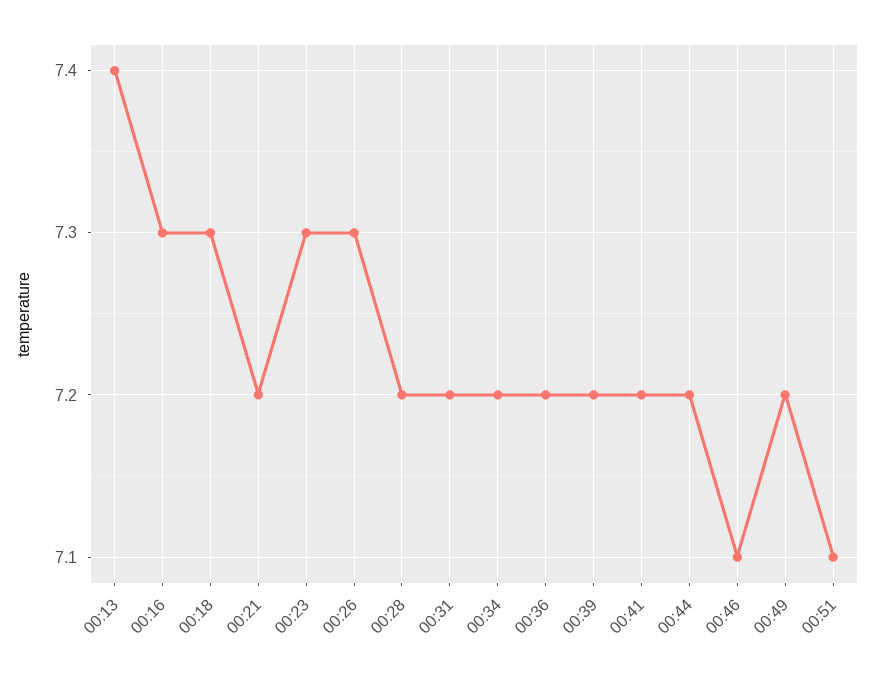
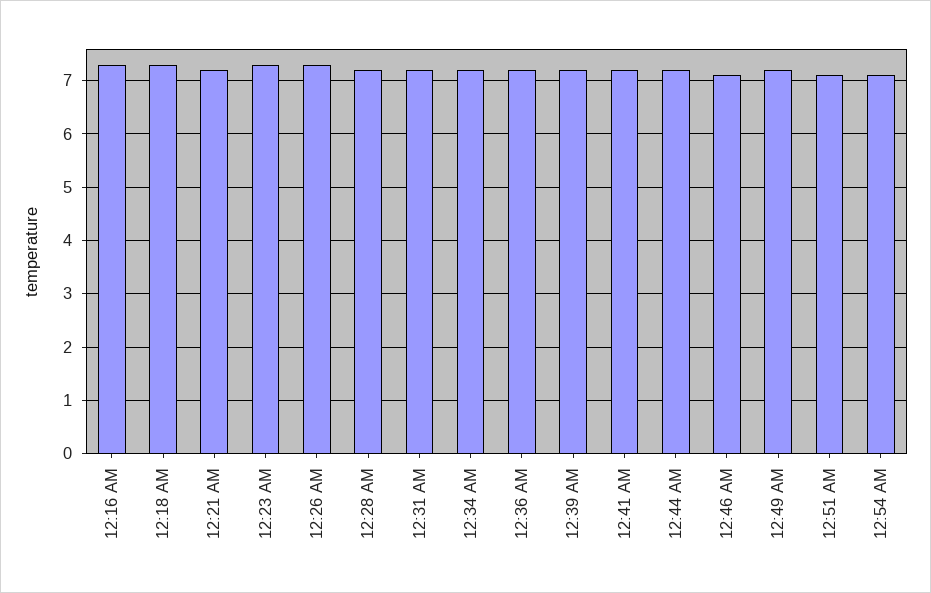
00:13: 7.4 -> none
12:54 AM: none -> 7

